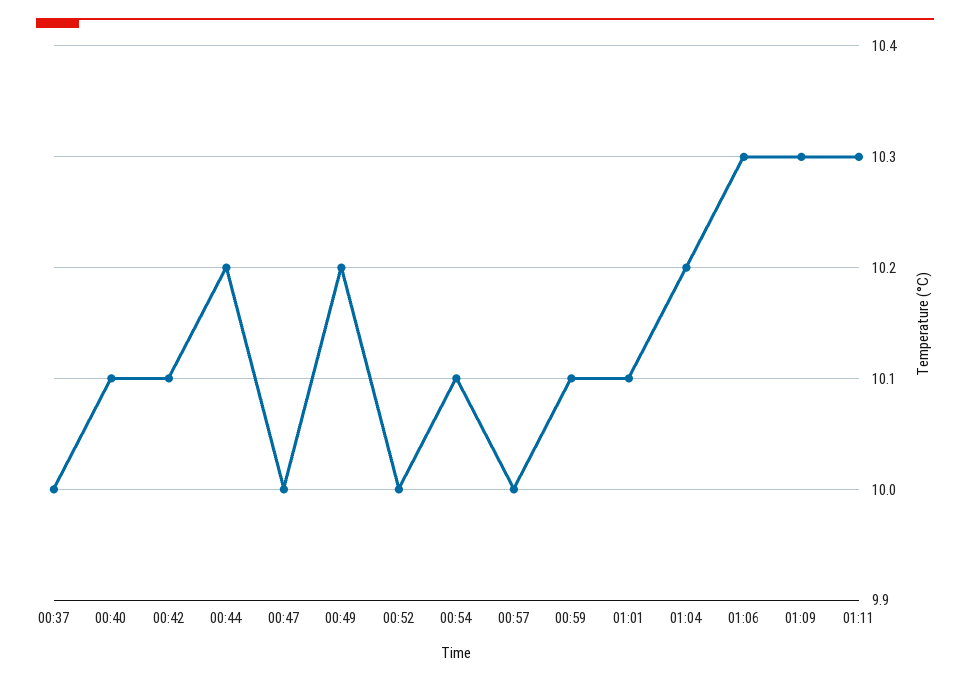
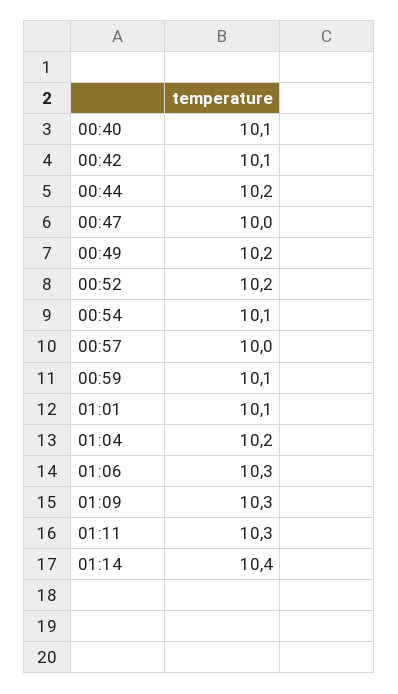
00:37: 10 -> none
00:52: 10 -> 10.2
01:14: none -> 10.4

